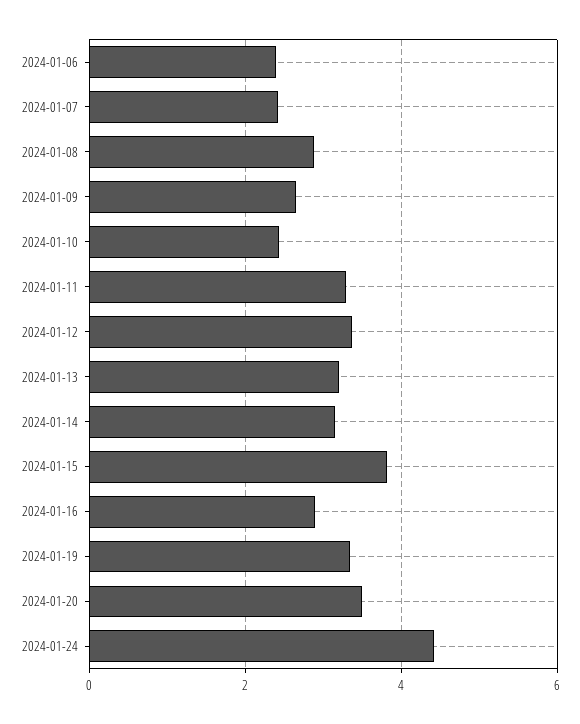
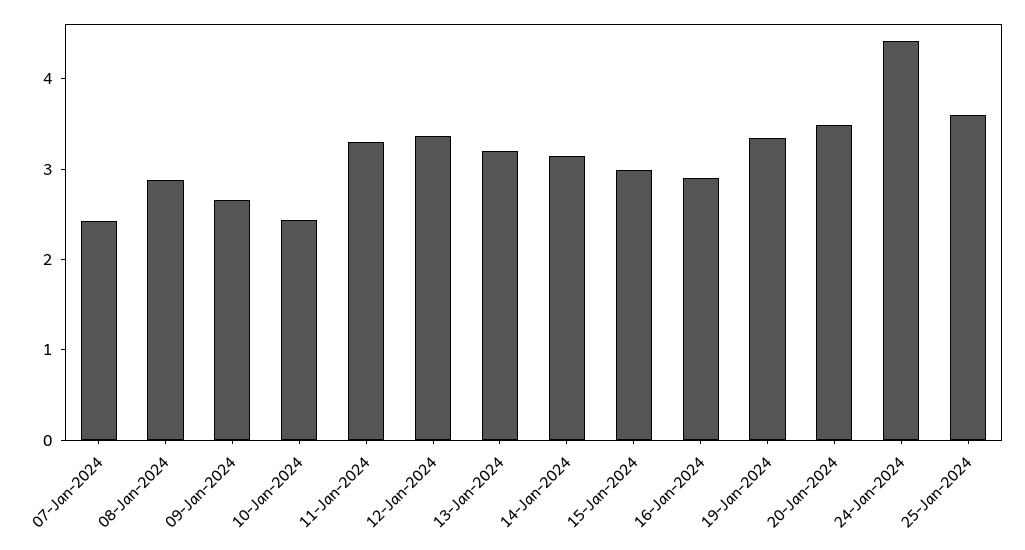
2024-01-06: 2.4 -> none
2024-01-15: 3.8 -> 3
25-Jan-2024: none -> 3.6

